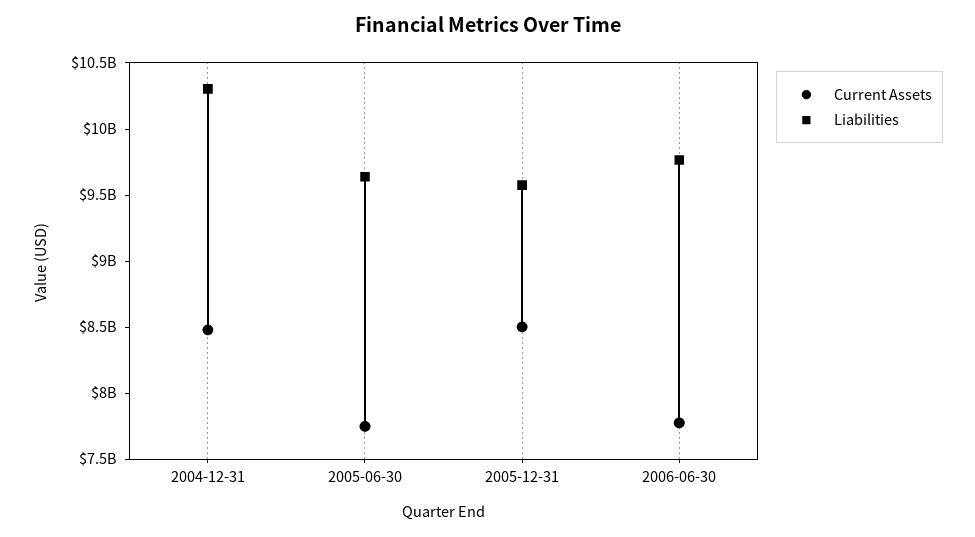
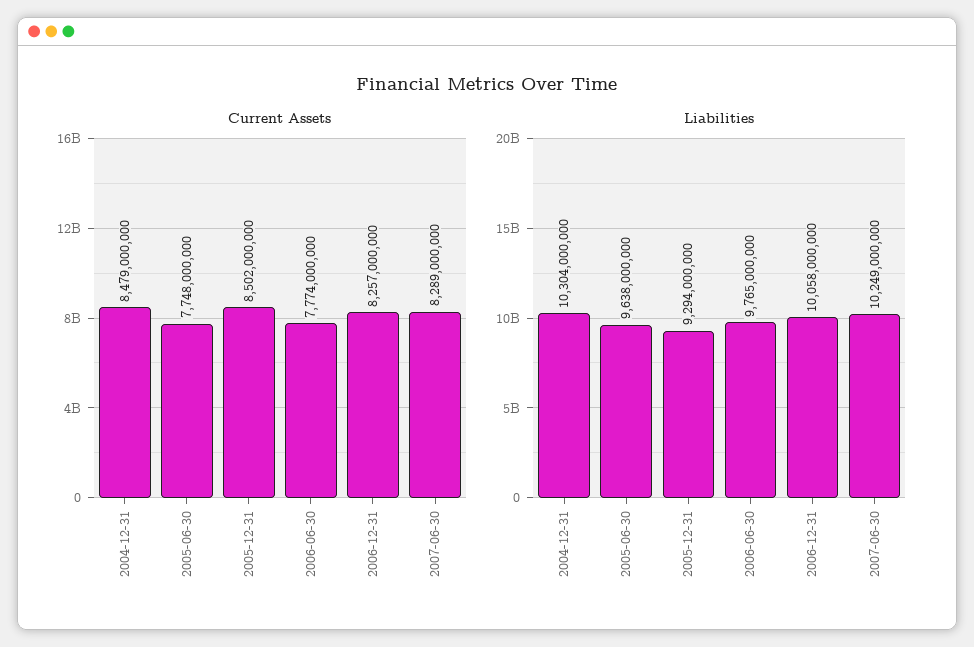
Liabilities, 2005-12-31: 9600000000 -> 9294000000
Current Assets, 2006-12-31: none -> 8257000000
Current Assets, 2007-06-30: none -> 8289000000
Liabilities, 2006-12-31: none -> 10058000000
Liabilities, 2007-06-30: none -> 10249000000

